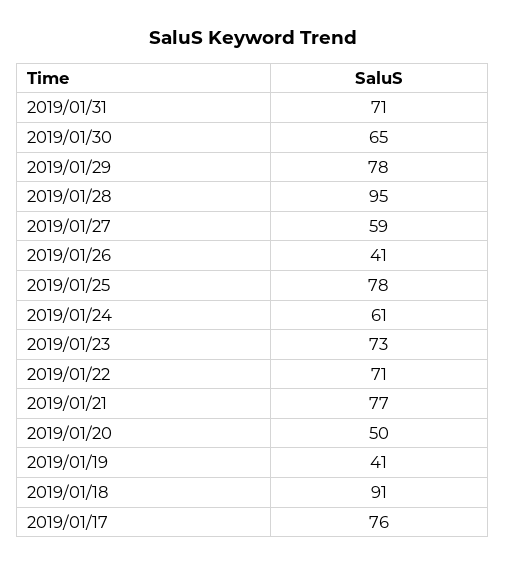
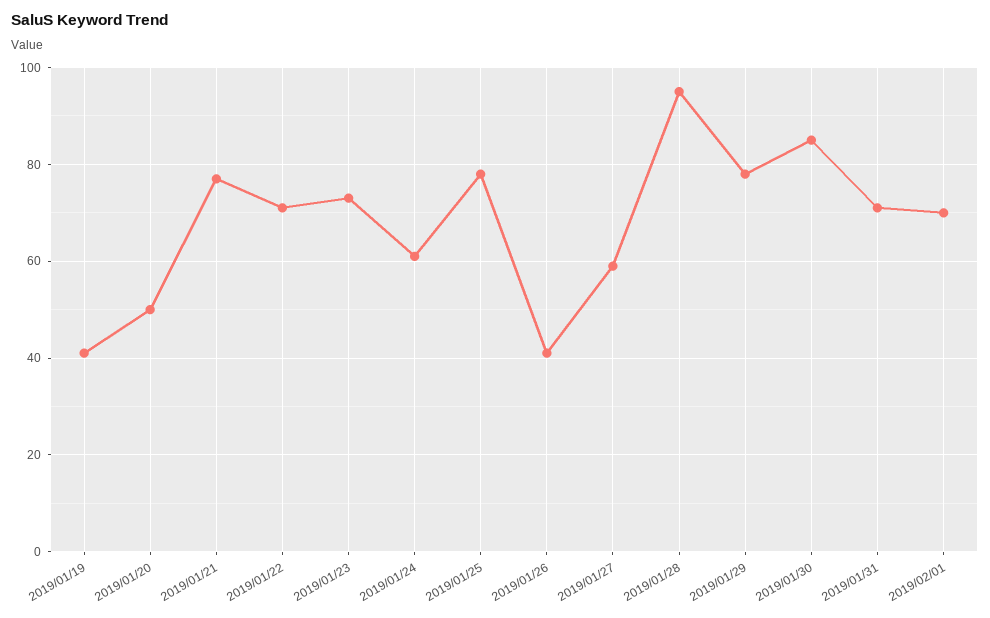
2019/01/30: 65 -> 85
2019/01/18: 91 -> none
2019/01/17: 76 -> none
2019/02/01: none -> 70

